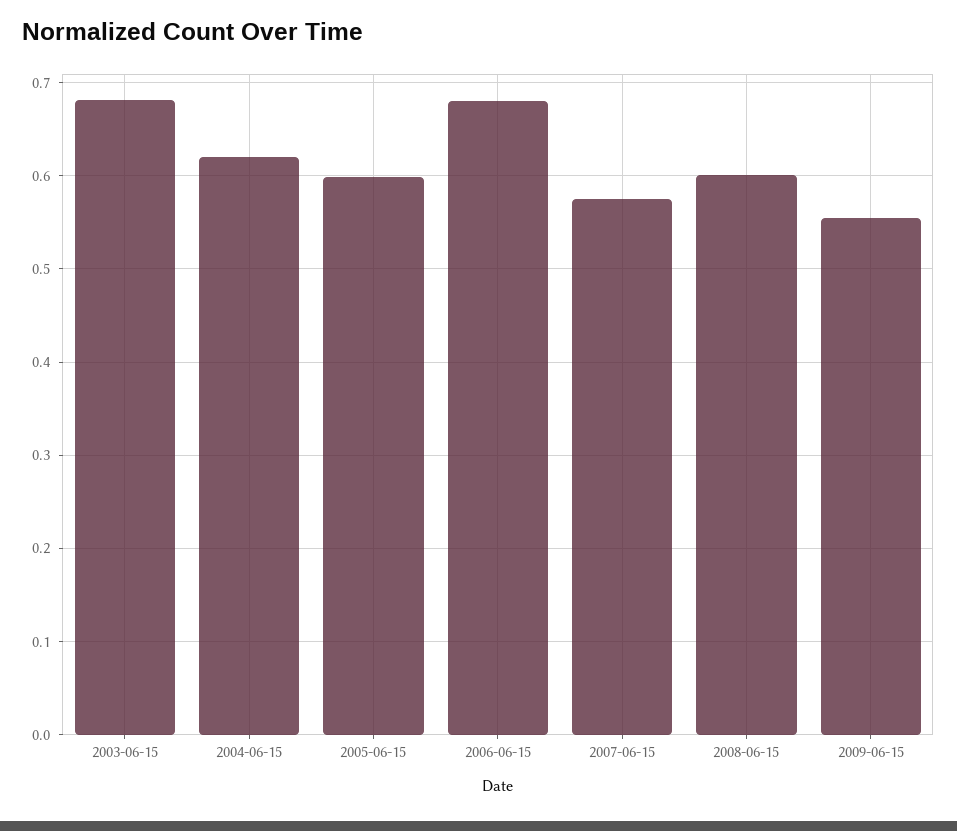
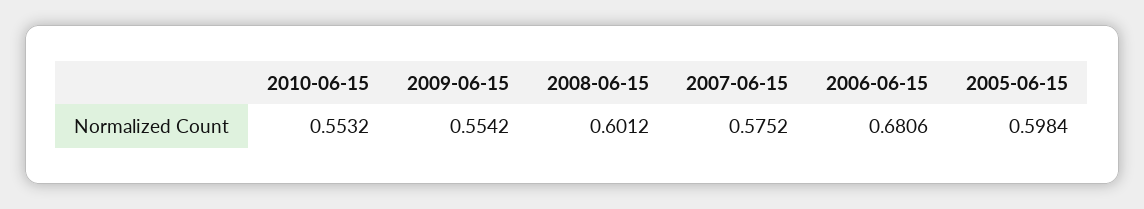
2003-06-15: 0.68 -> none
2004-06-15: 0.62 -> none
2010-06-15: none -> 0.5532

